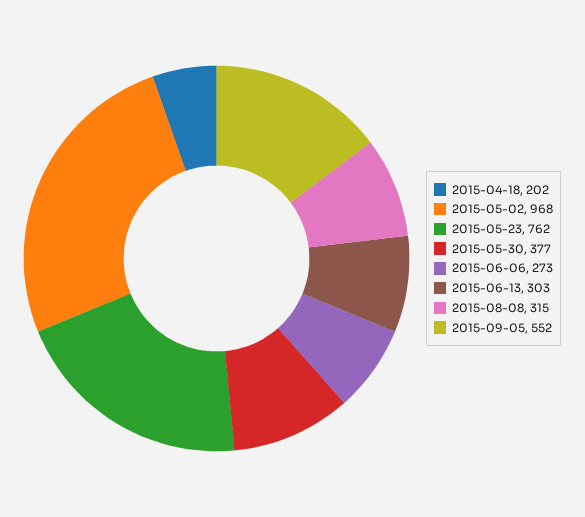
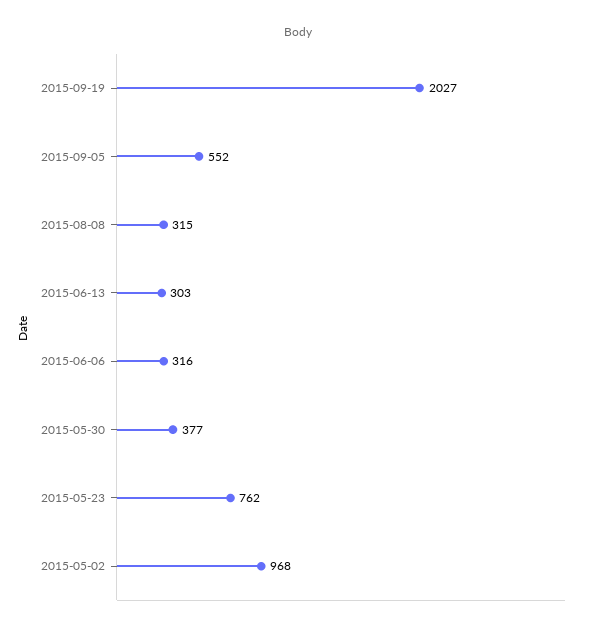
2015-04-18: 202 -> none
2015-06-06: 273 -> 316
2015-09-19: none -> 2027

